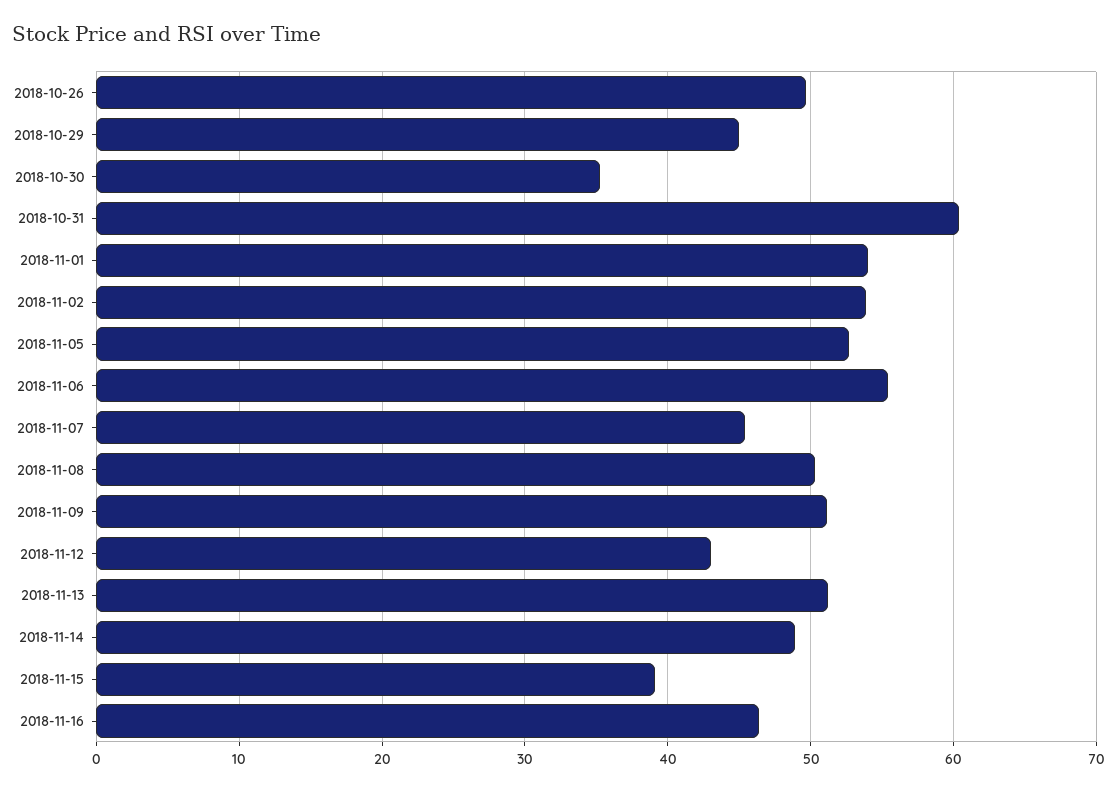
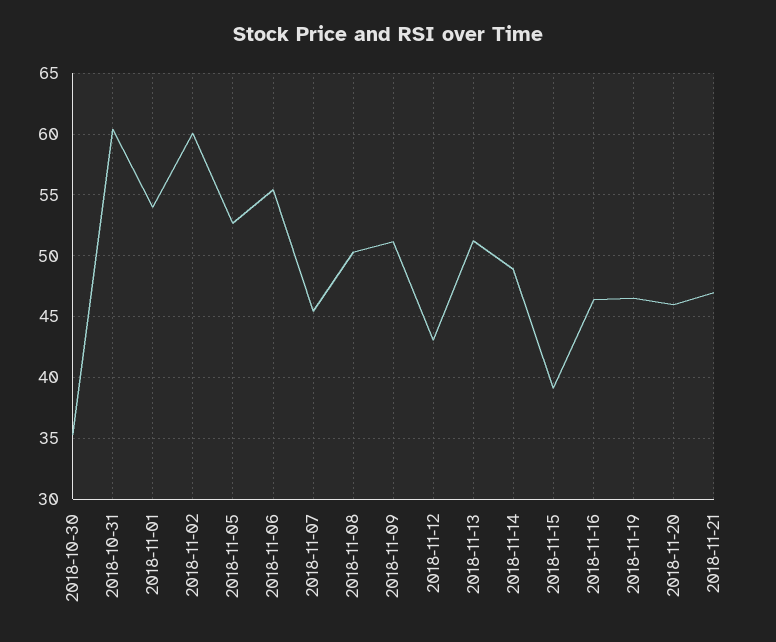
2018-10-26: 50 -> none
2018-10-29: 45 -> none
2018-11-02: 54 -> 60
2018-11-19: none -> 46.5
2018-11-20: none -> 46
2018-11-21: none -> 47

